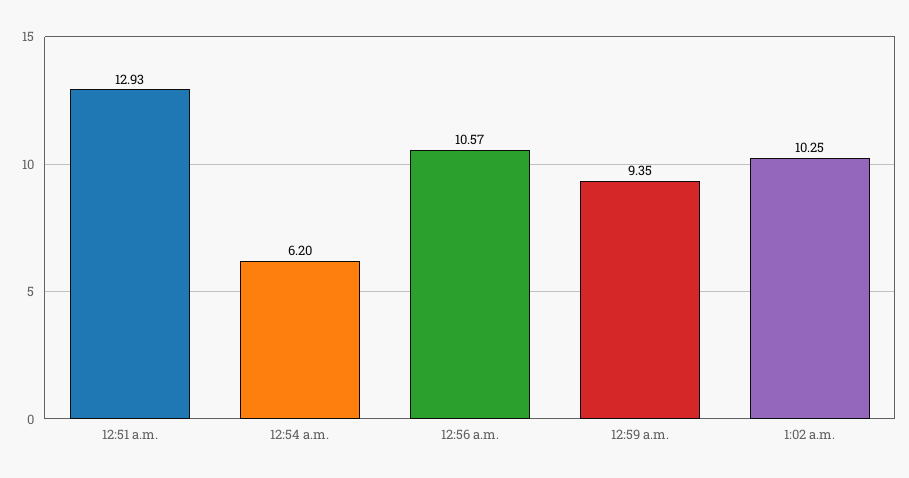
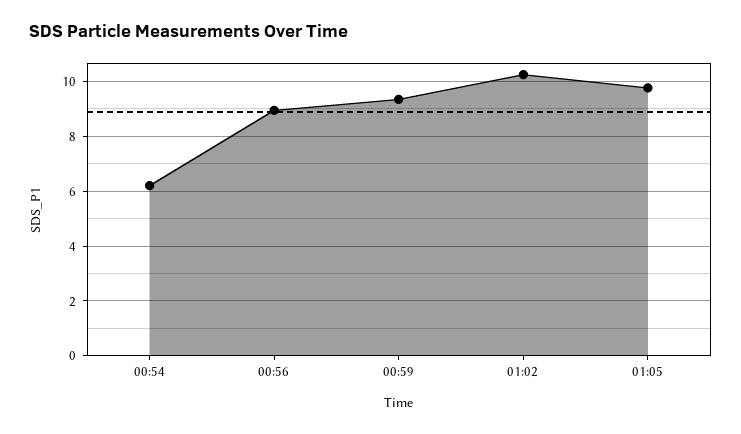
12:51 a.m.: 12.93 -> none
12:56 a.m.: 10.57 -> 9
01:05: none -> 9.75

